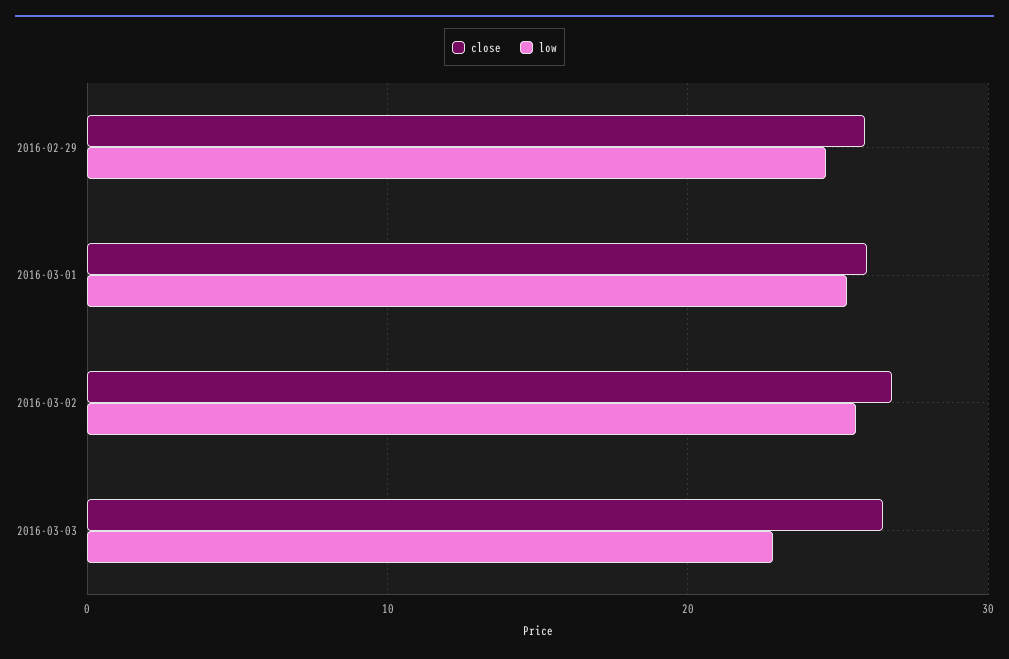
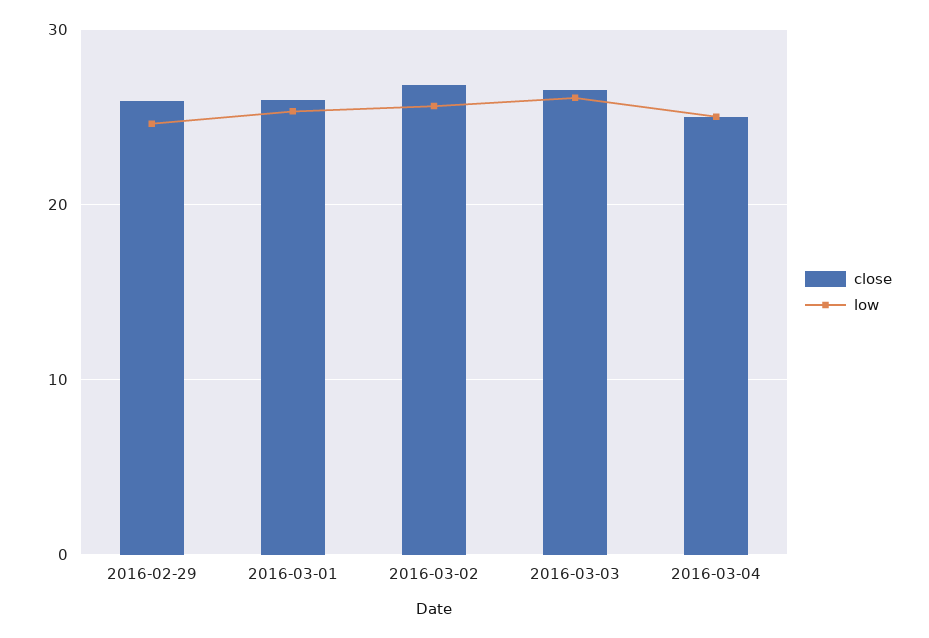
low, 2016-03-03: 23 -> 26
close, 2016-03-04: none -> 25
low, 2016-03-04: none -> 25

